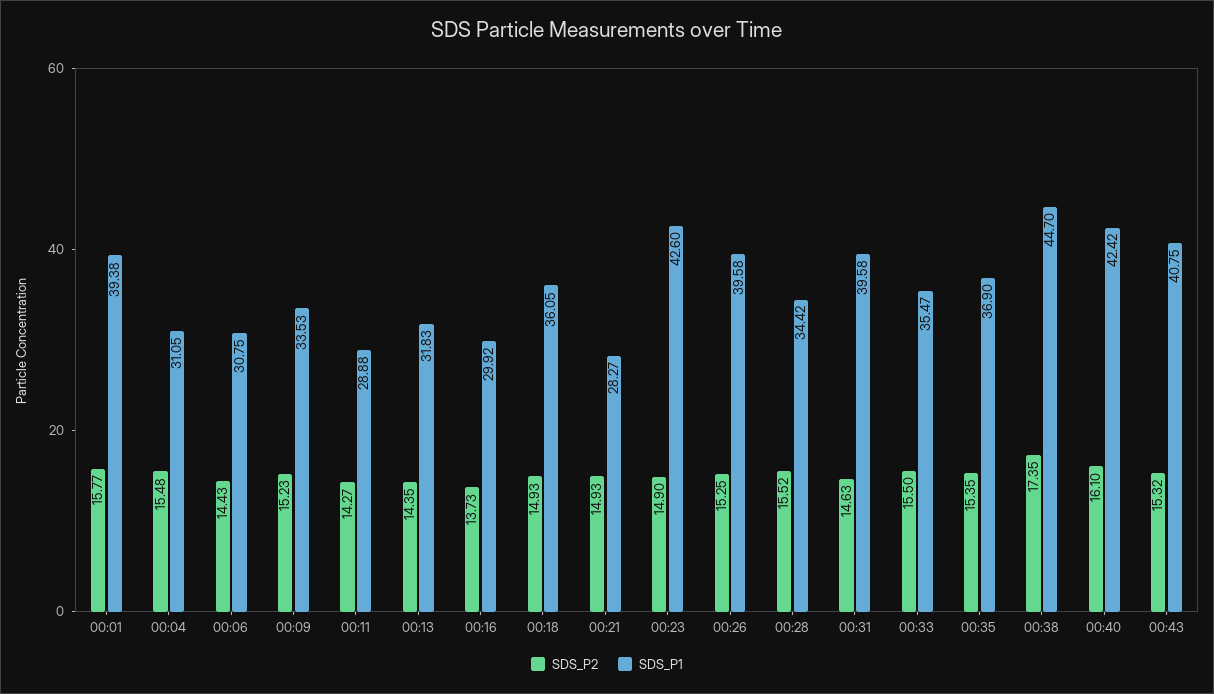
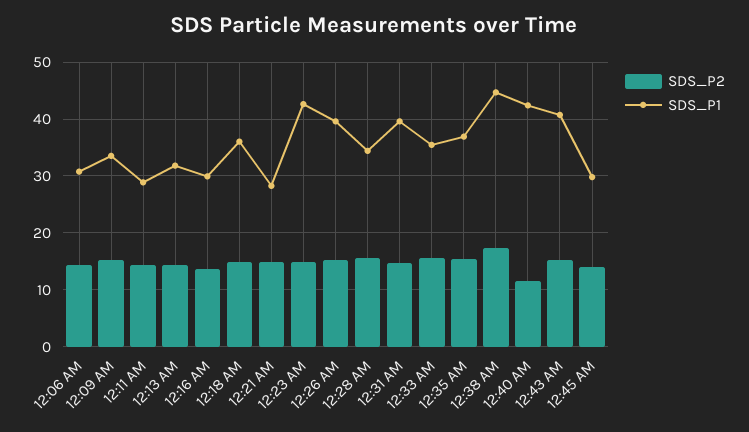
SDS_P2, 00:01: 15.77 -> none
SDS_P1, 00:01: 39.38 -> none
SDS_P2, 00:04: 15.48 -> none
SDS_P1, 00:04: 31.05 -> none
SDS_P2, 00:40: 16.1 -> 12
SDS_P2, 12:45 AM: none -> 14
SDS_P1, 12:45 AM: none -> 30

